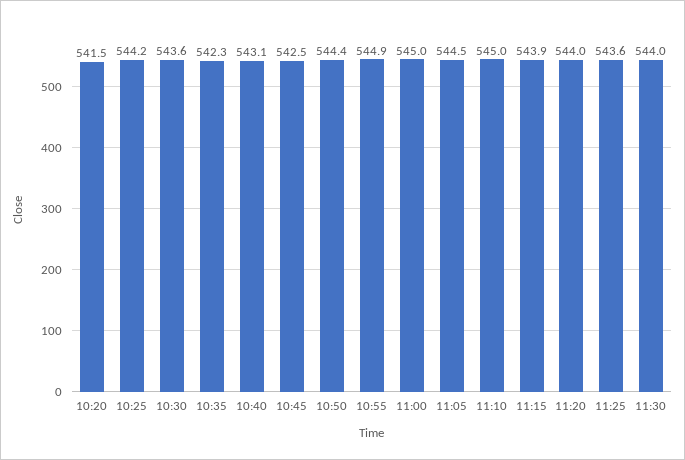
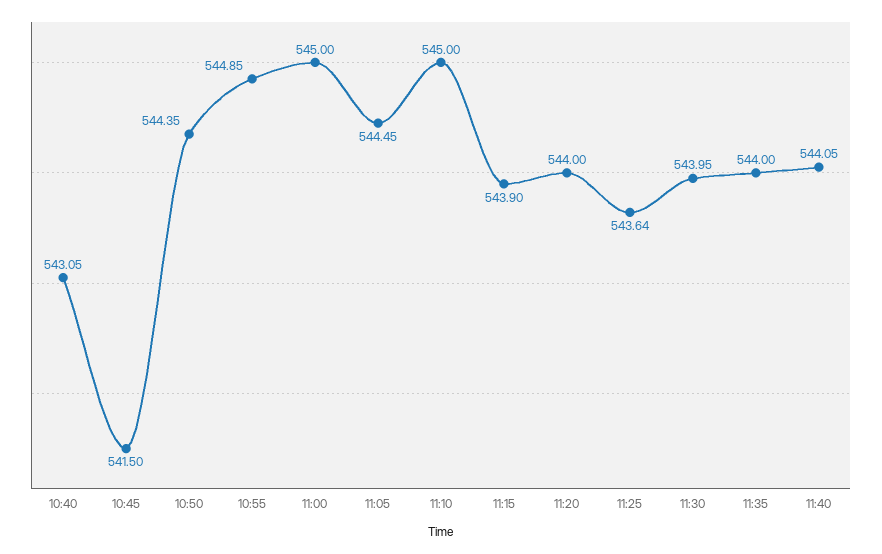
10:20: 541.5 -> none
10:25: 544.2 -> none
10:30: 543.6 -> none
10:35: 542.3 -> none
10:45: 542.5 -> 541.5
11:35: none -> 544
11:40: none -> 544.05

